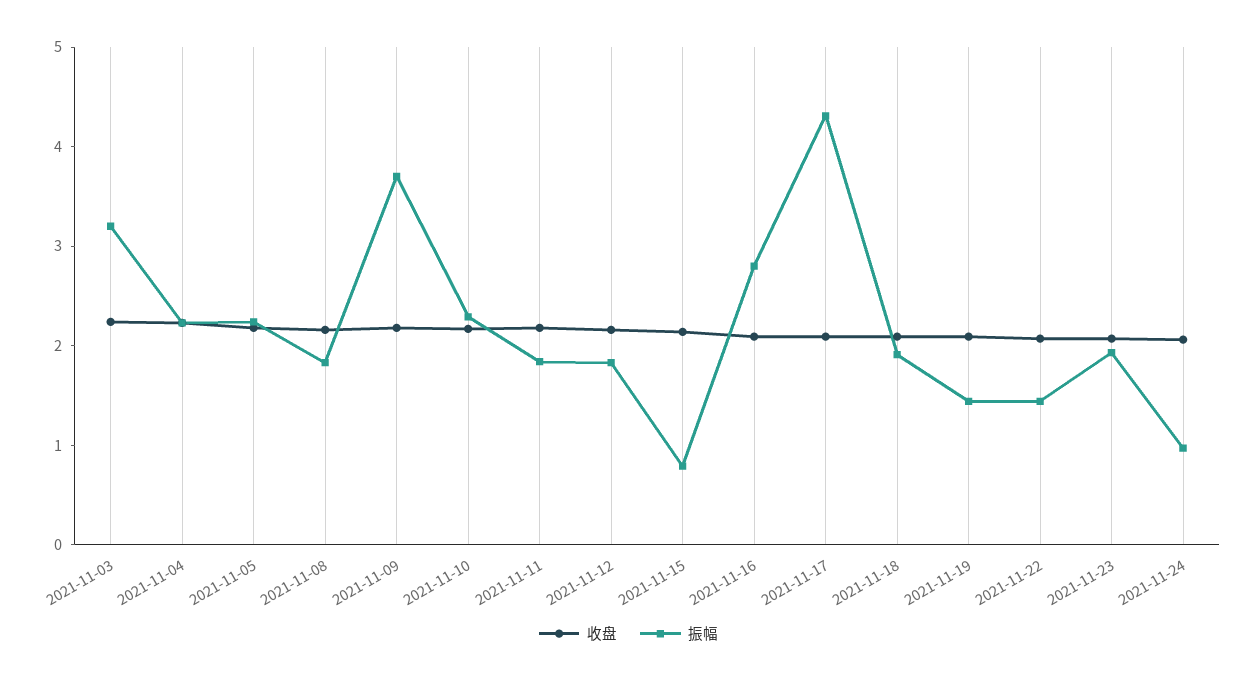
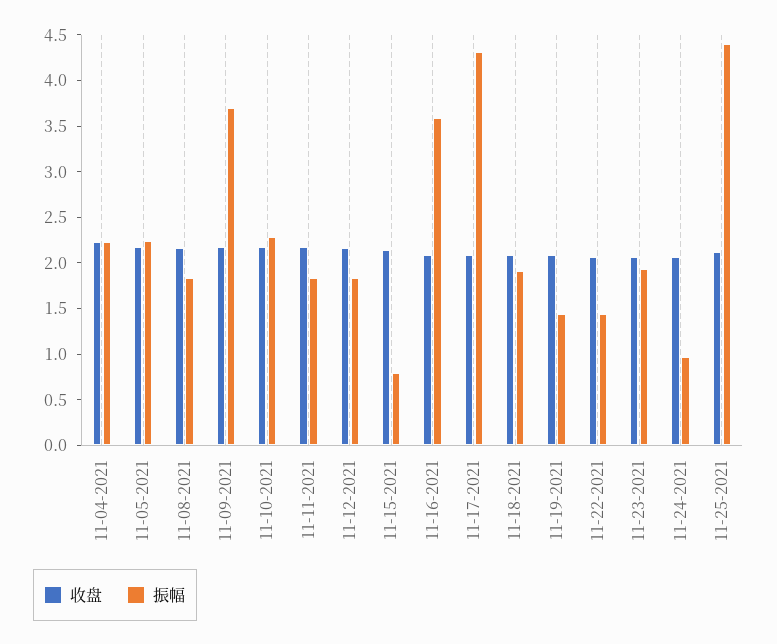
收盘, 2021-11-03: 2.2 -> none
振幅, 2021-11-03: 3.2 -> none
振幅, 2021-11-16: 2.8 -> 3.6
收盘, 11-25-2021: none -> 2.1
振幅, 11-25-2021: none -> 4.4

